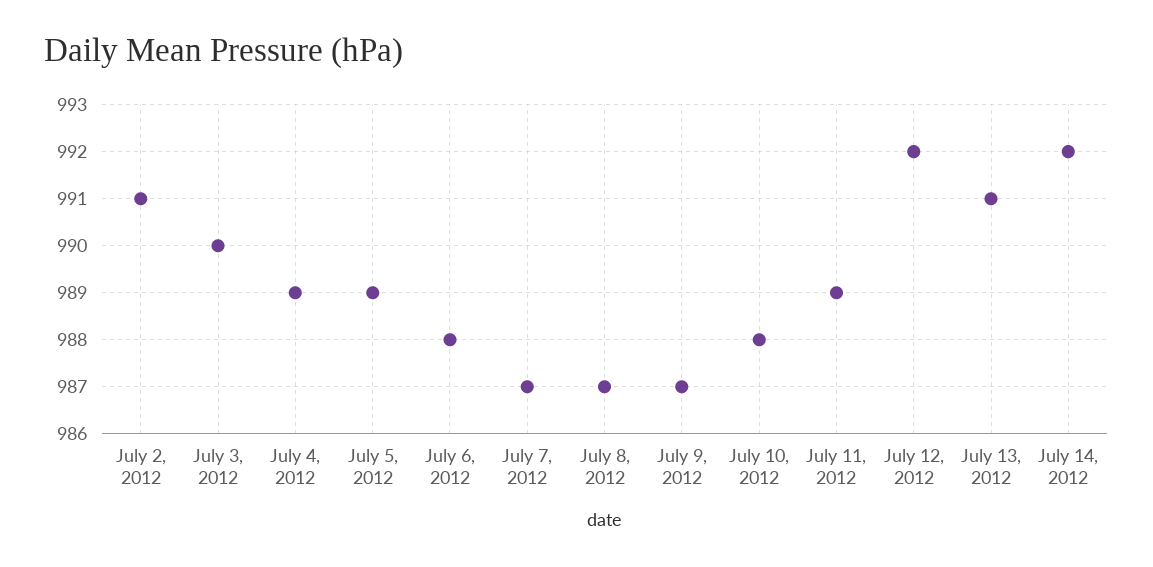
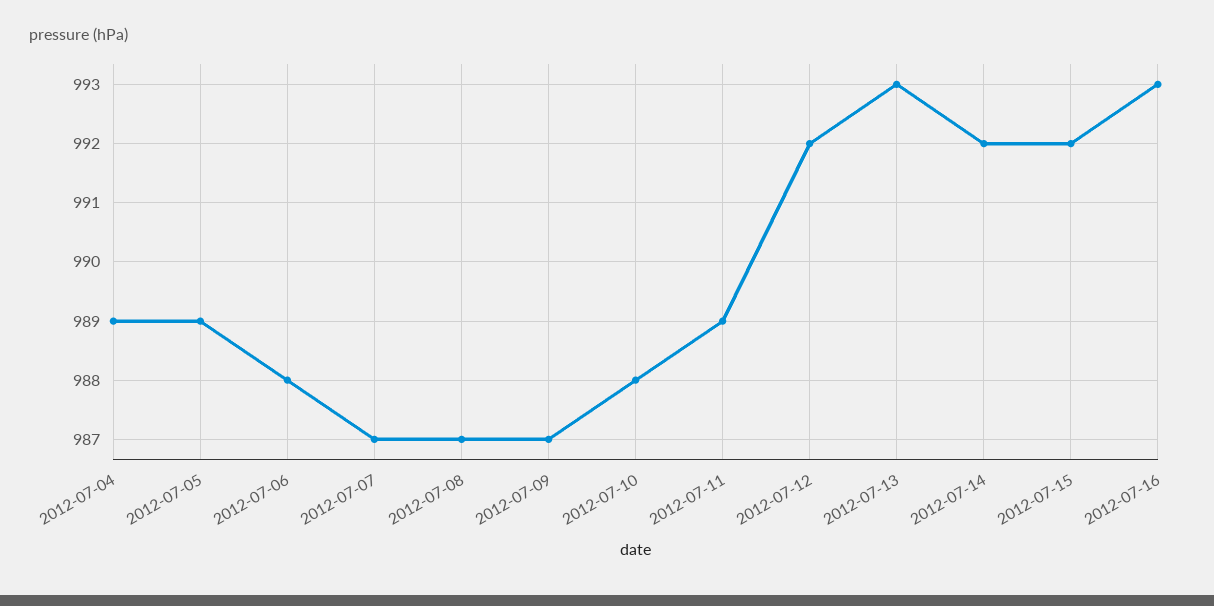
July 2, 2012: 991 -> none
July 3, 2012: 990 -> none
July 13, 2012: 991 -> 993
2012-07-15: none -> 992
2012-07-16: none -> 993

